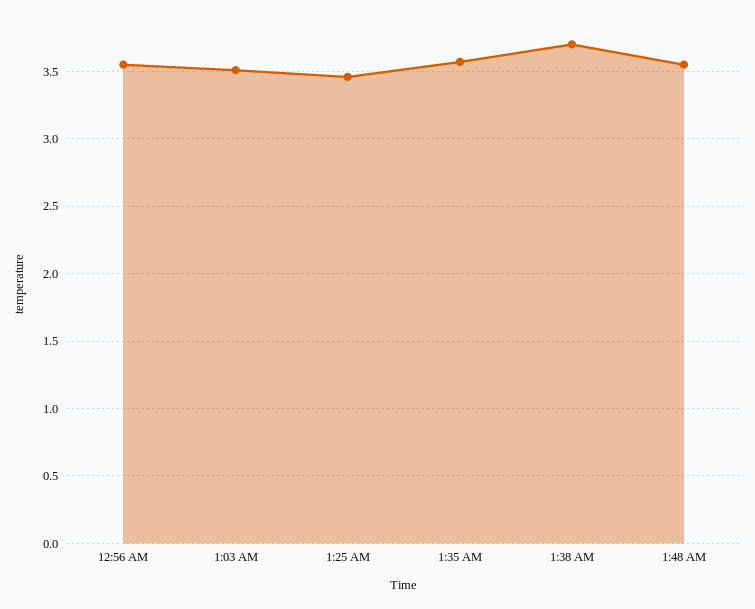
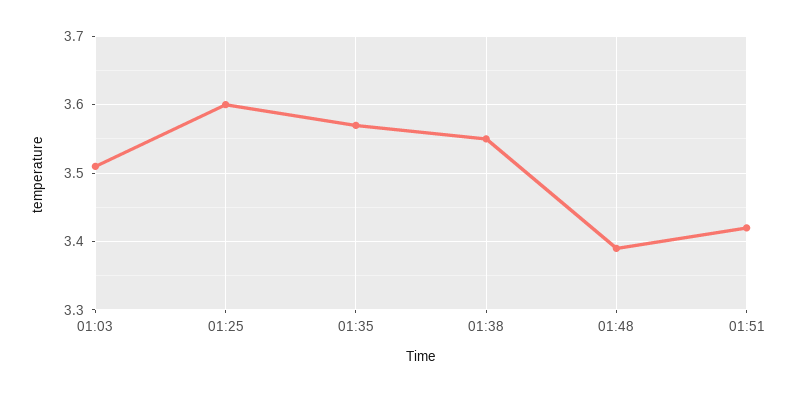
12:56 AM: 3.55 -> none
1:25 AM: 3.45 -> 3.6
1:38 AM: 3.7 -> 3.55
1:48 AM: 3.55 -> 3.39
01:51: none -> 3.42

